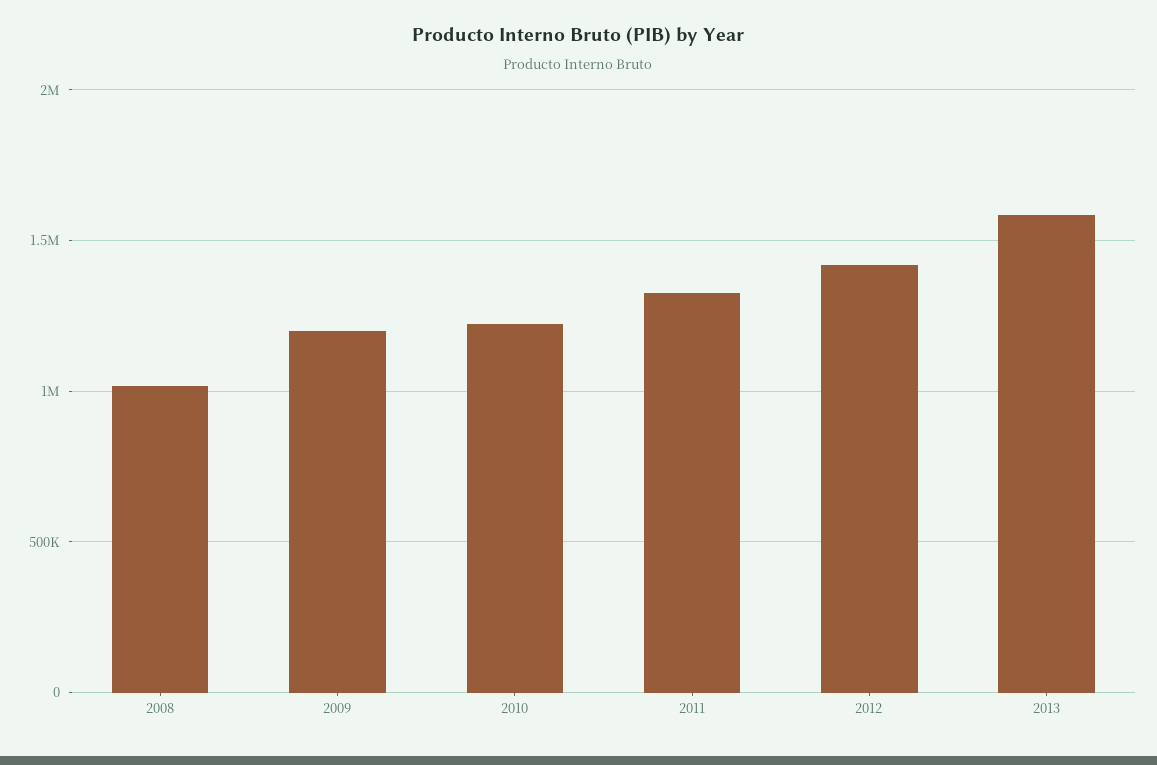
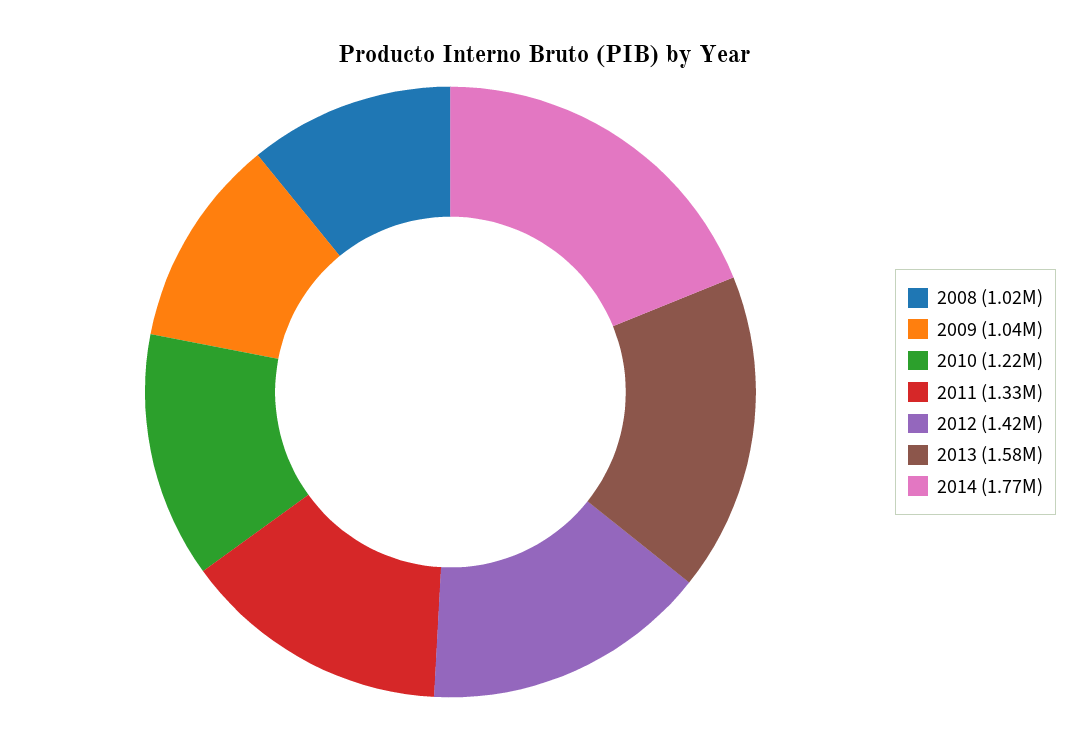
2009: 1200000 -> 1040000
2014: none -> 1770000

